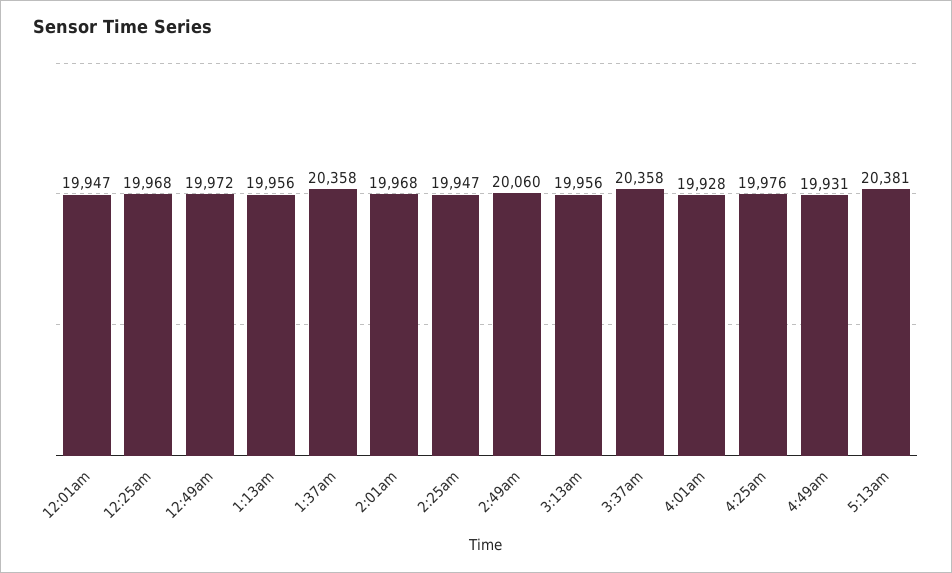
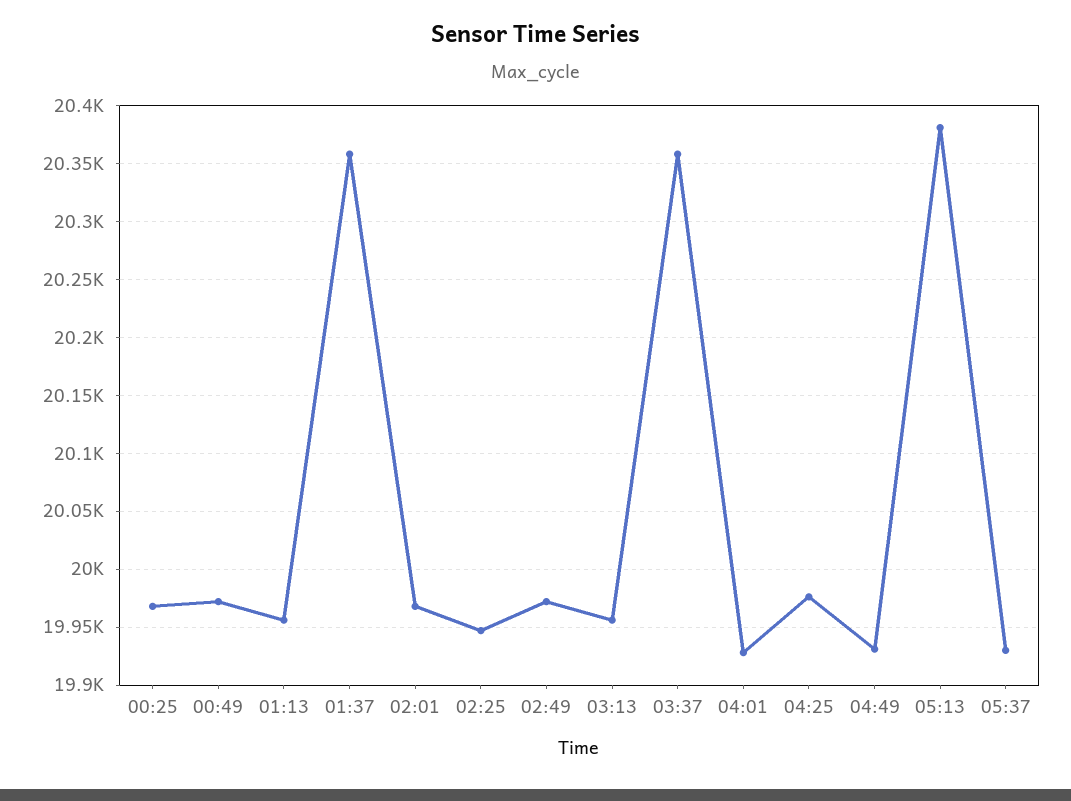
12:01am: 19947 -> none
2:49am: 20060 -> 19970
05:37: none -> 19930

